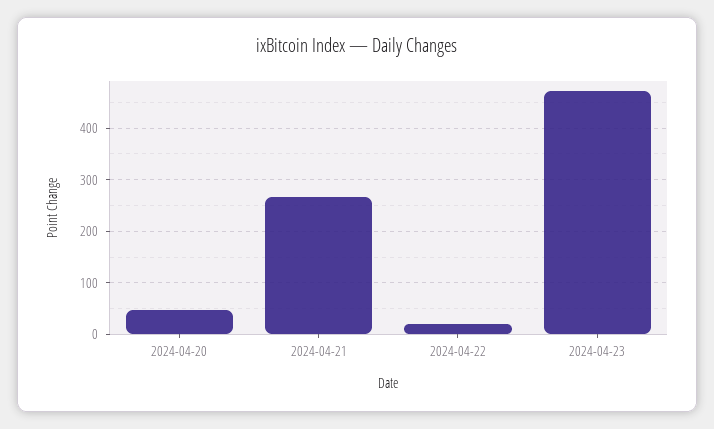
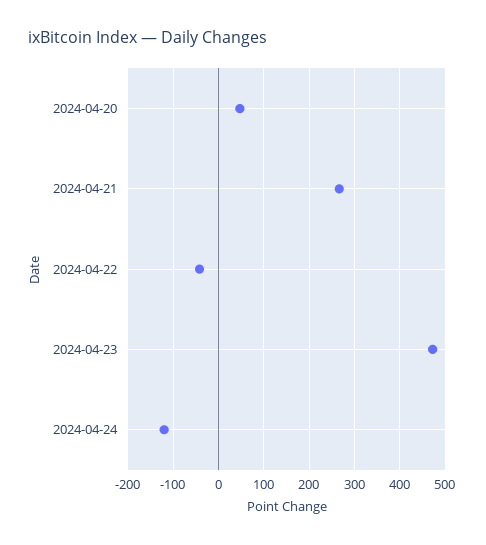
2024-04-22: 20 -> -40
2024-04-24: none -> -120

